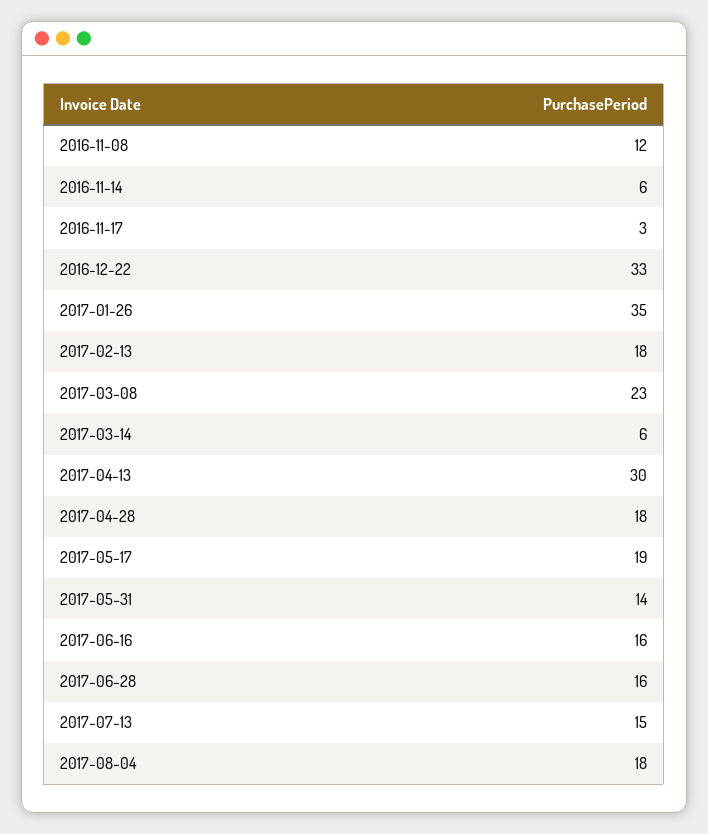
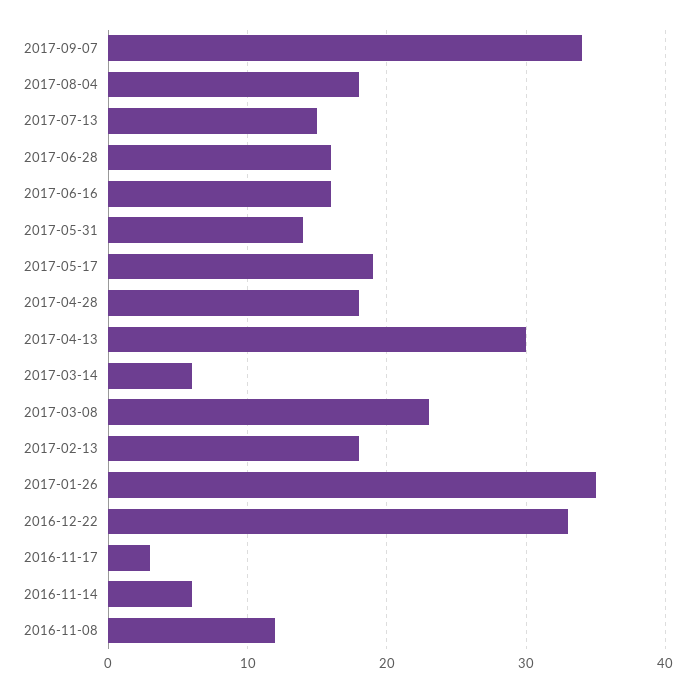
2017-09-07: none -> 34

